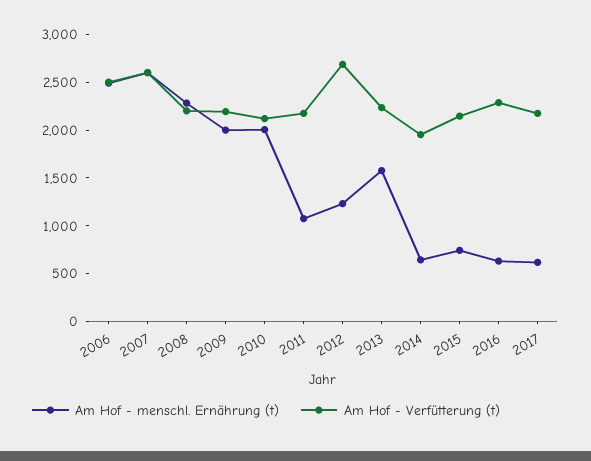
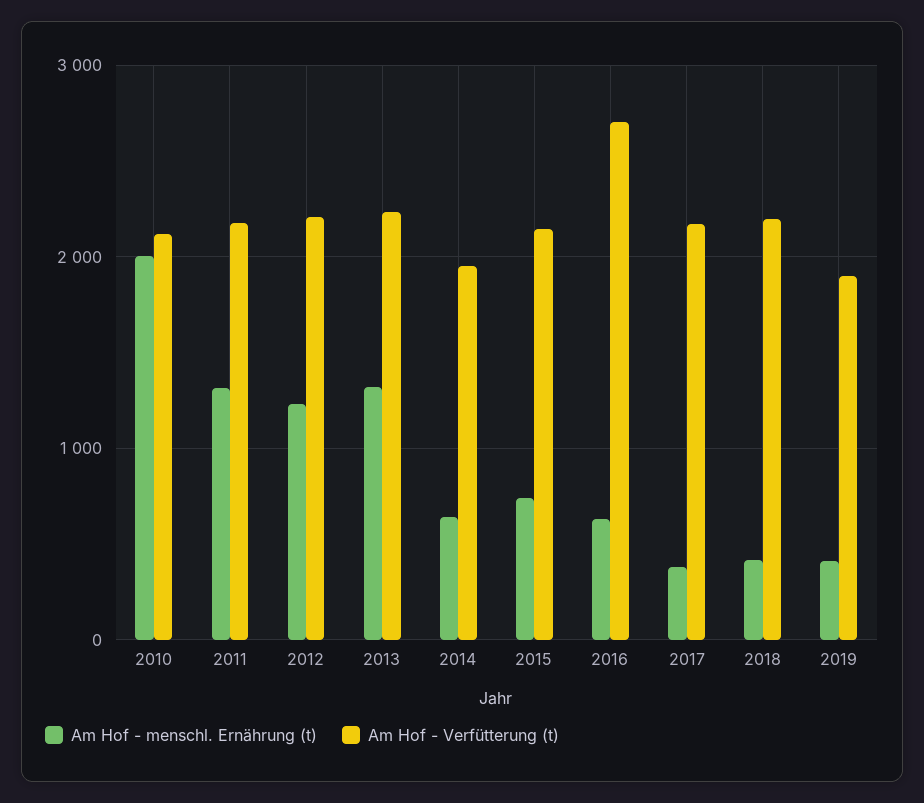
Am Hof - menschl. Ernährung (t), 2006: 2500 -> none
Am Hof - Verfütterung (t), 2006: 2500 -> none
Am Hof - menschl. Ernährung (t), 2007: 2600 -> none
Am Hof - Verfütterung (t), 2007: 2600 -> none
Am Hof - menschl. Ernährung (t), 2008: 2300 -> none
Am Hof - Verfütterung (t), 2008: 2200 -> none
Am Hof - menschl. Ernährung (t), 2009: 2000 -> none
Am Hof - Verfütterung (t), 2009: 2200 -> none
Am Hof - menschl. Ernährung (t), 2011: 1100 -> 1300
Am Hof - Verfütterung (t), 2012: 2700 -> 2200
Am Hof - menschl. Ernährung (t), 2013: 1600 -> 1300
Am Hof - Verfütterung (t), 2016: 2300 -> 2700
Am Hof - menschl. Ernährung (t), 2017: 600 -> 400
Am Hof - menschl. Ernährung (t), 2018: none -> 400
Am Hof - Verfütterung (t), 2018: none -> 2200
Am Hof - menschl. Ernährung (t), 2019: none -> 400
Am Hof - Verfütterung (t), 2019: none -> 1900

